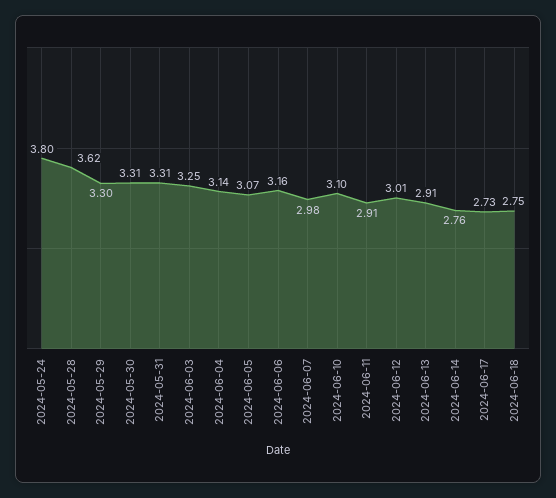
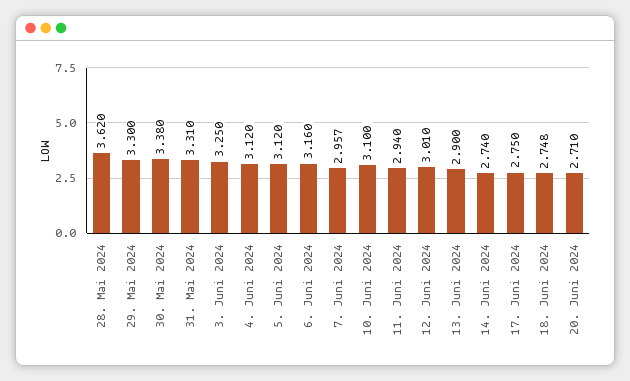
2024-05-24: 3.8 -> none
2024-05-30: 3.31 -> 3.38
2024-06-04: 3.14 -> 3.12
2024-06-05: 3.07 -> 3.12
2024-06-07: 2.98 -> 2.957
2024-06-11: 2.91 -> 2.94
2024-06-13: 2.91 -> 2.9
2024-06-14: 2.76 -> 2.74
2024-06-17: 2.73 -> 2.75
2024-06-18: 2.75 -> 2.748
20. Juni 2024: none -> 2.71

